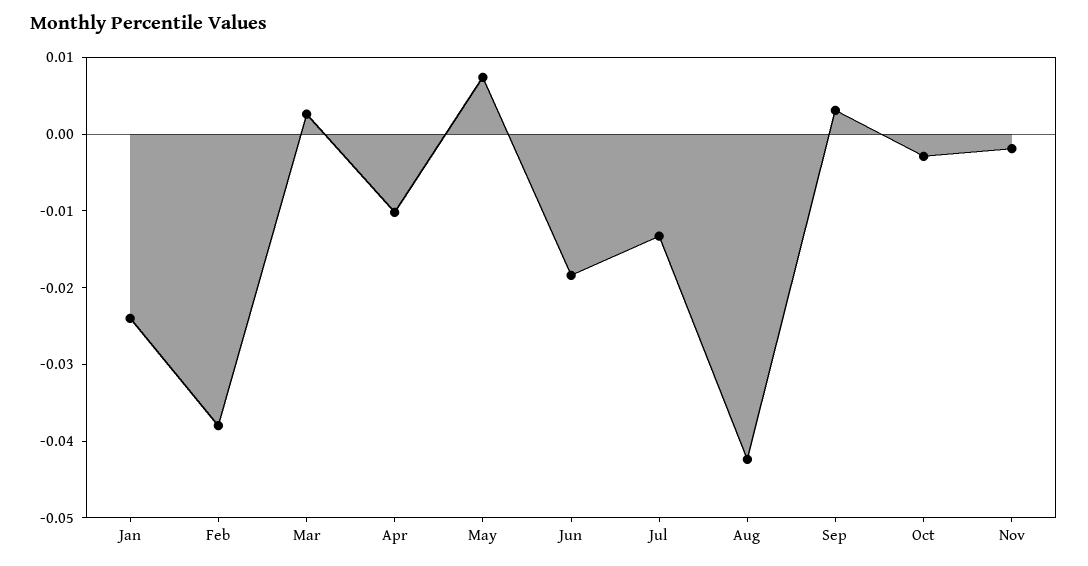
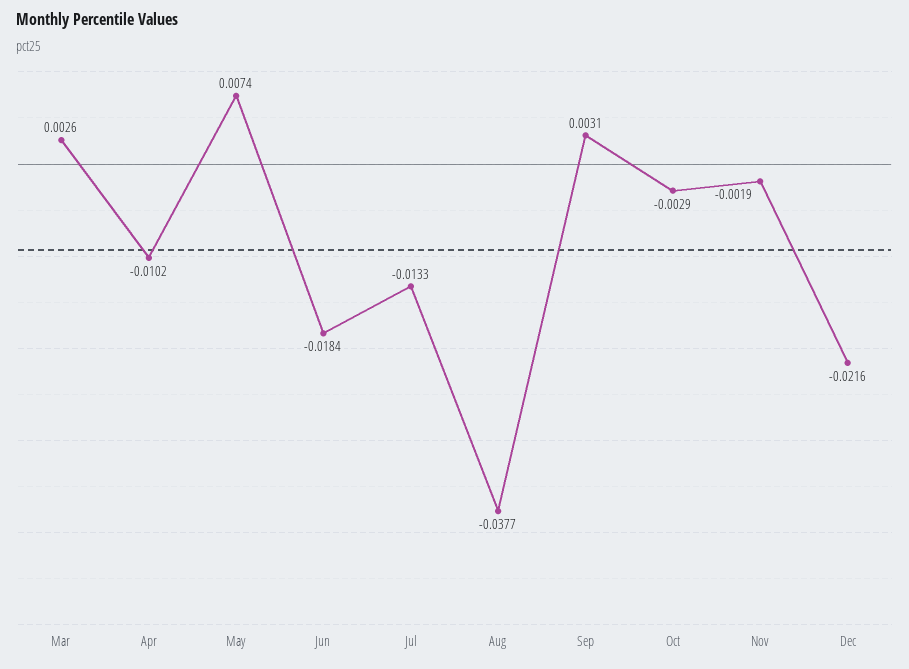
Jan: -0.024 -> none
Feb: -0.038 -> none
Aug: -0.042 -> -0.0377
Dec: none -> -0.0216

